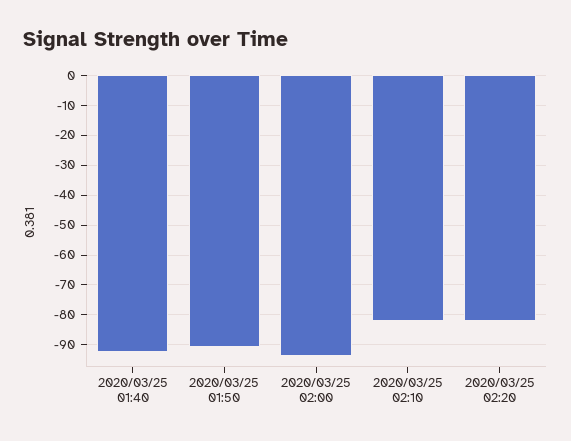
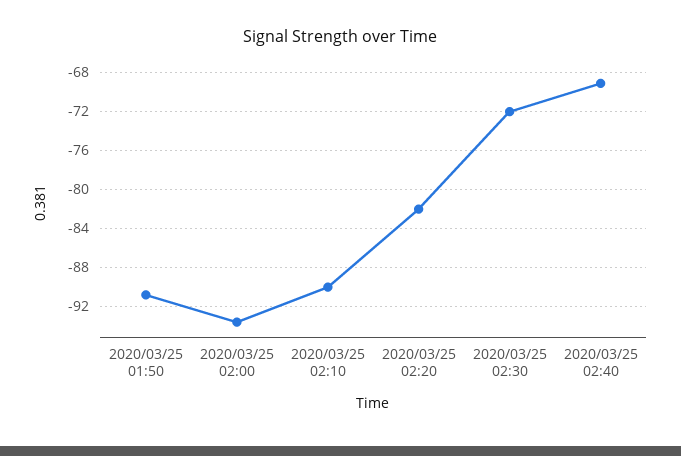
2020/03/25 01:40: -92.5 -> none
2020/03/25 02:10: -82.5 -> -90
2020/03/25 02:30: none -> -72
2020/03/25 02:40: none -> -69

